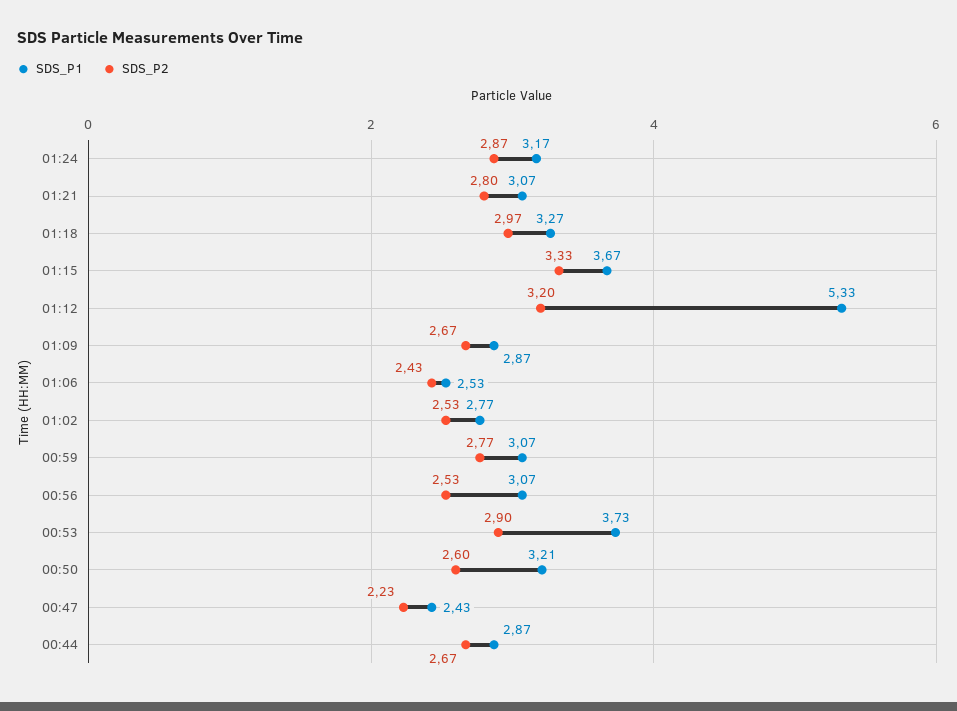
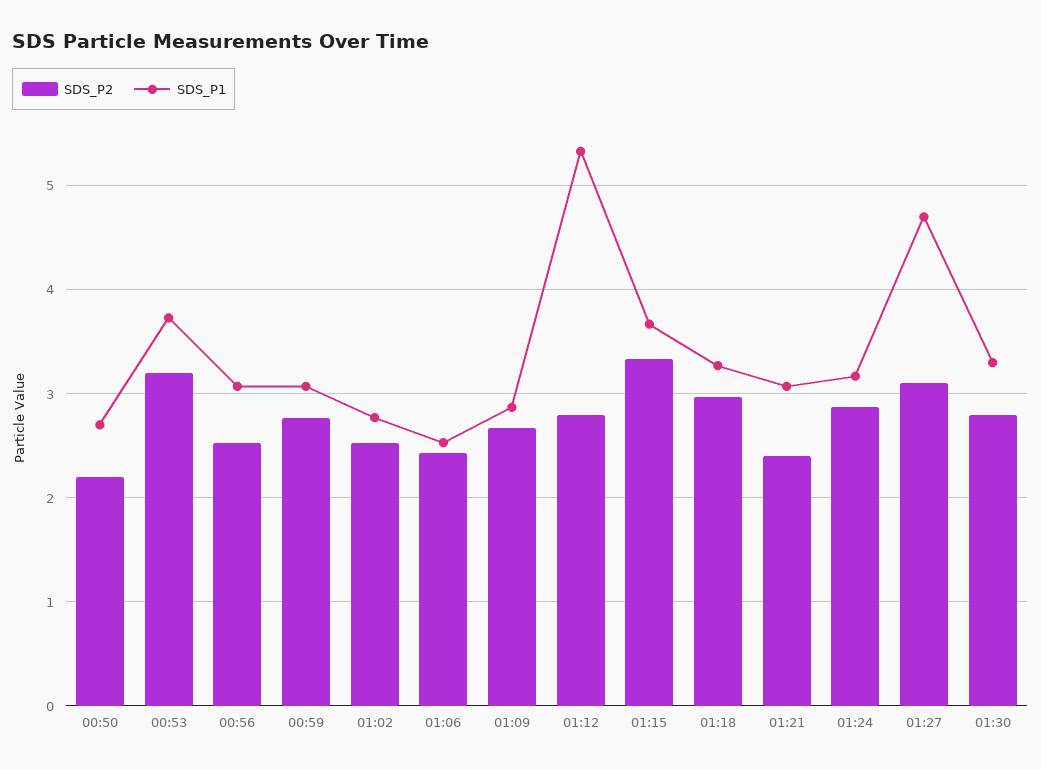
SDS_P2, 01:21: 2.8 -> 2.4
SDS_P2, 01:12: 3.2 -> 2.8
SDS_P2, 00:53: 2.9 -> 3.2
SDS_P1, 00:50: 3.21 -> 2.7
SDS_P2, 00:50: 2.6 -> 2.2
SDS_P1, 00:47: 2.43 -> none
SDS_P2, 00:47: 2.23 -> none
SDS_P1, 00:44: 2.87 -> none
SDS_P2, 00:44: 2.67 -> none
SDS_P2, 01:27: none -> 3.1
SDS_P1, 01:27: none -> 4.7
SDS_P2, 01:30: none -> 2.8
SDS_P1, 01:30: none -> 3.3

